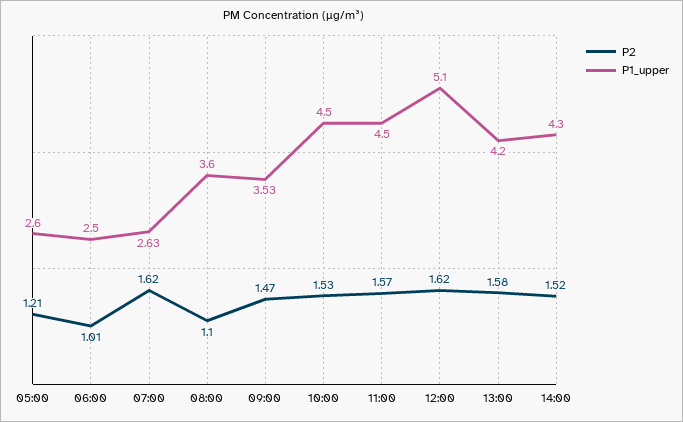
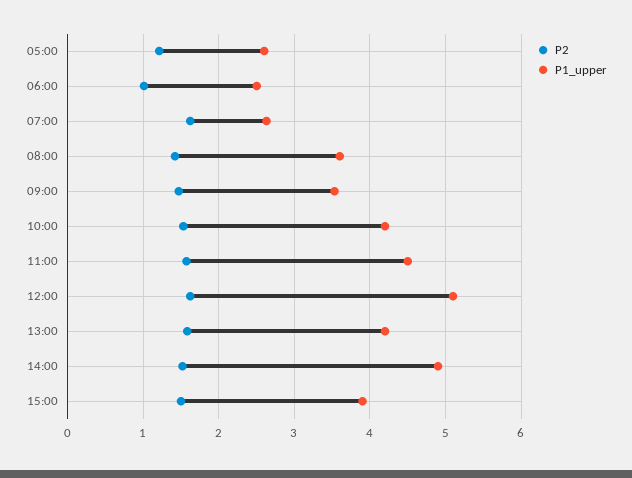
P2, 08:00: 1.1 -> 1.4
P1_upper, 10:00: 4.5 -> 4.2
P1_upper, 14:00: 4.3 -> 4.9
P2, 15:00: none -> 1.5
P1_upper, 15:00: none -> 3.9

